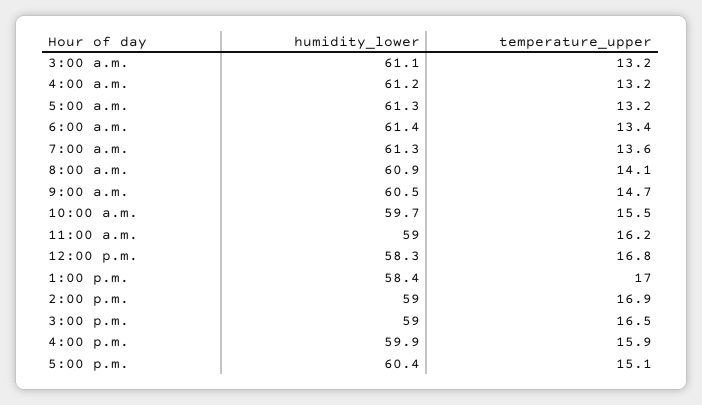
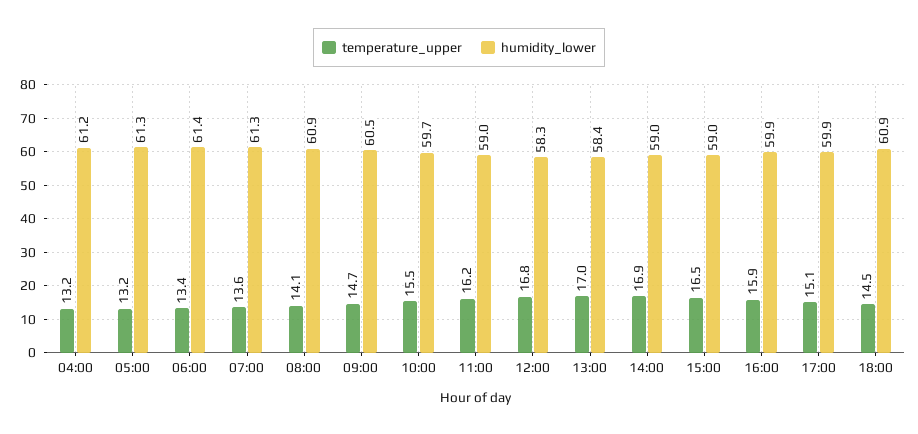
humidity_lower, 3:00 a.m.: 61.1 -> none
temperature_upper, 3:00 a.m.: 13.2 -> none
humidity_lower, 5:00 p.m.: 60.4 -> 59.9
temperature_upper, 18:00: none -> 14.5
humidity_lower, 18:00: none -> 60.9

